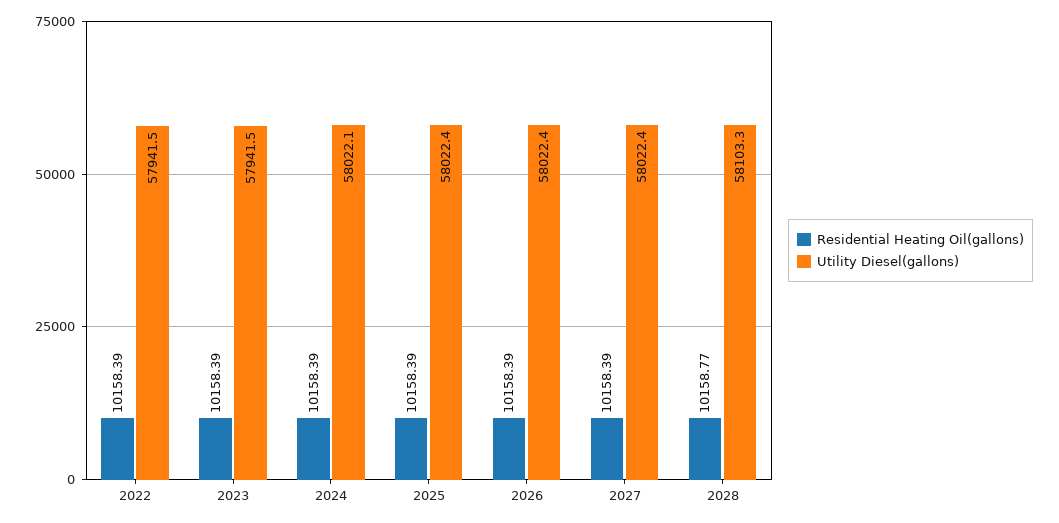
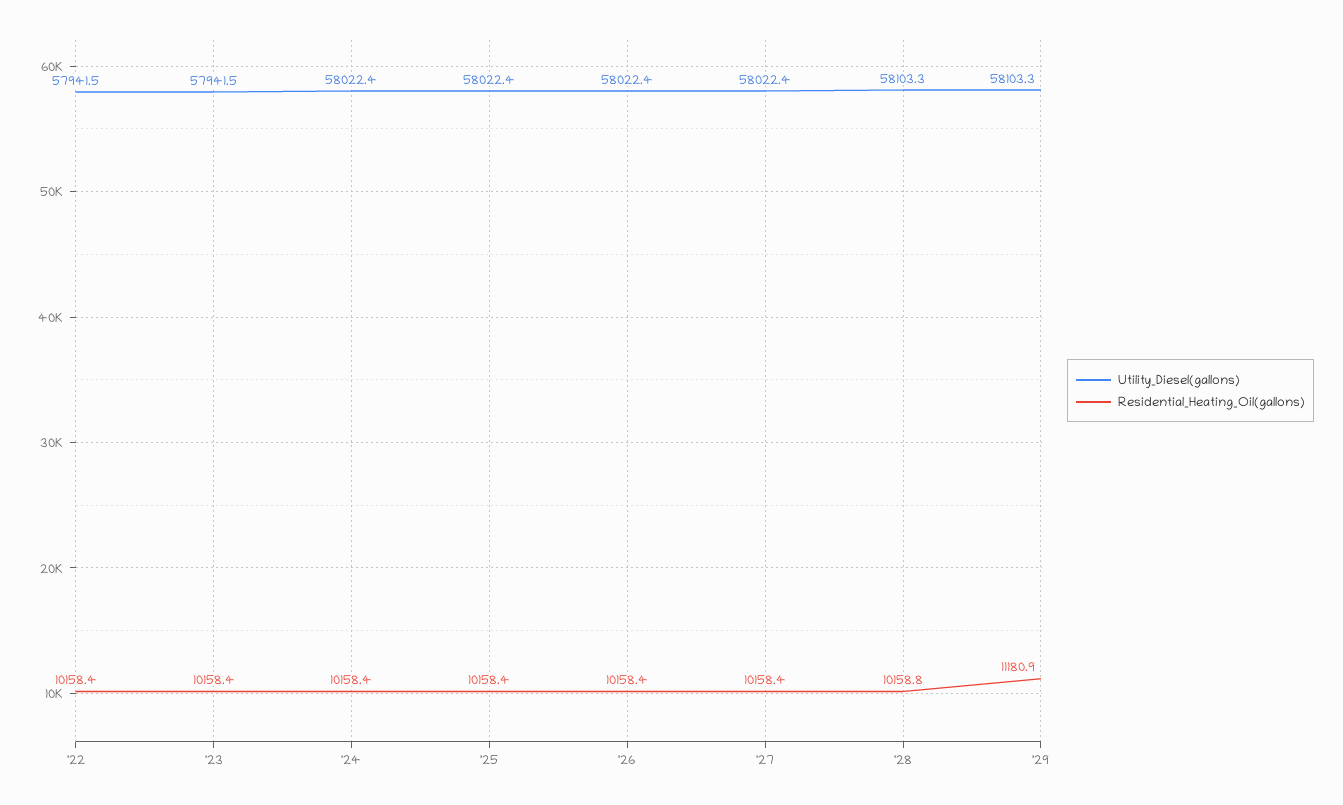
Utility Diesel(gallons), 2024: 58022.1 -> 58022.4
Utility Diesel(gallons), '29: none -> 58103.3
Residential Heating Oil(gallons), '29: none -> 11180.9

